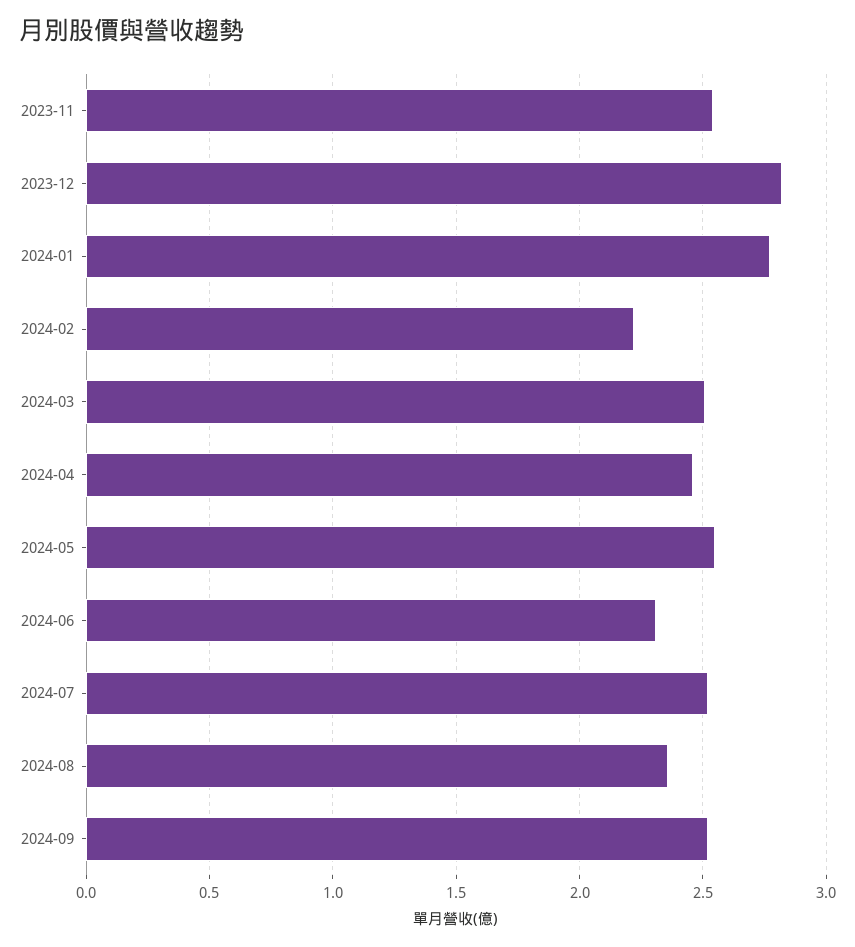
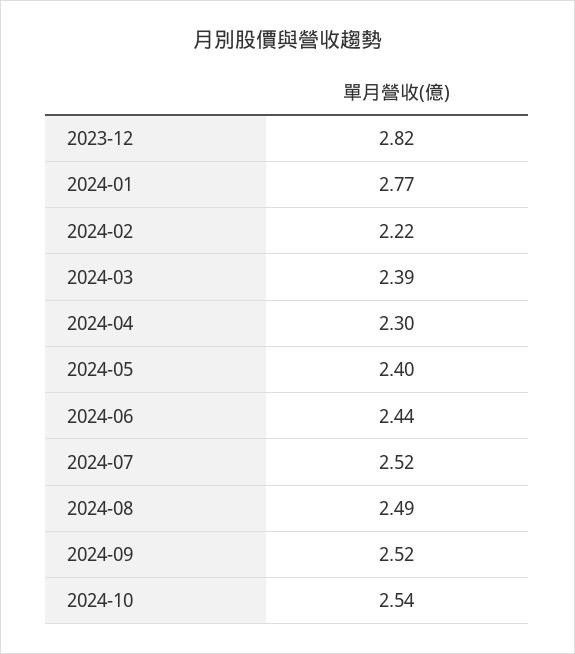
2023-11: 2.55 -> none
2024-03: 2.5 -> 2.39
2024-04: 2.45 -> 2.3
2024-05: 2.55 -> 2.4
2024-06: 2.3 -> 2.44
2024-08: 2.35 -> 2.49
2024-10: none -> 2.54

